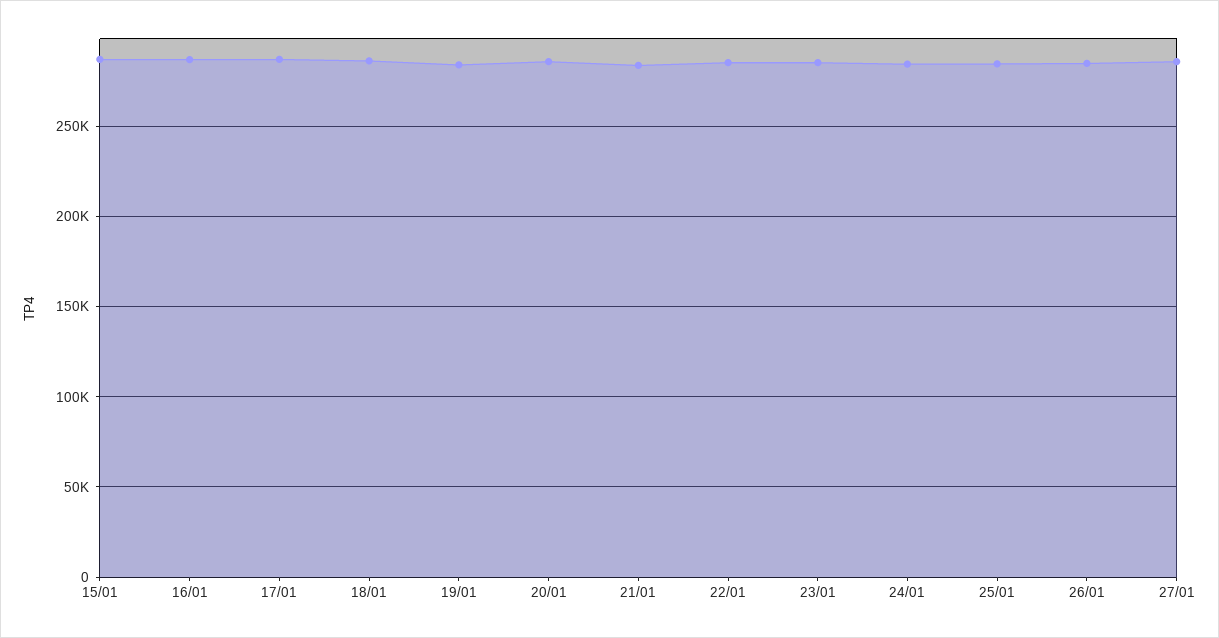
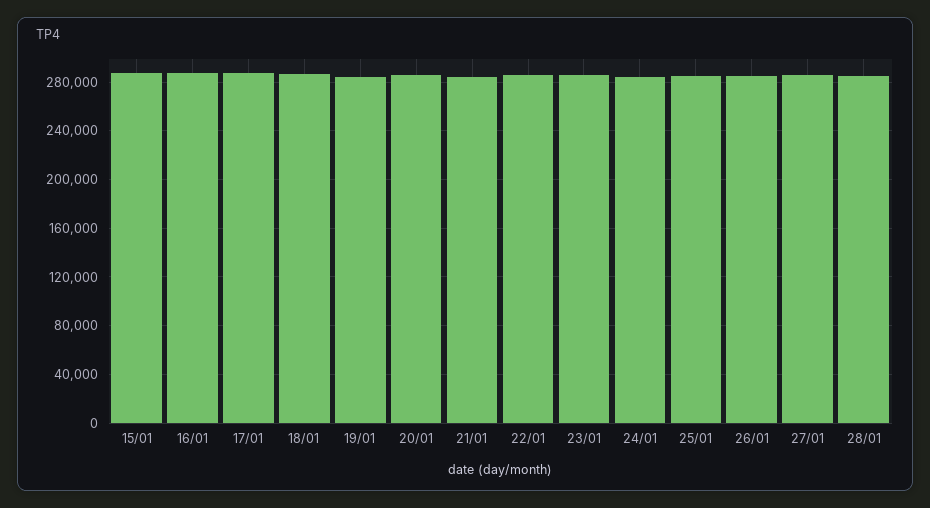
28/01: none -> 285000

